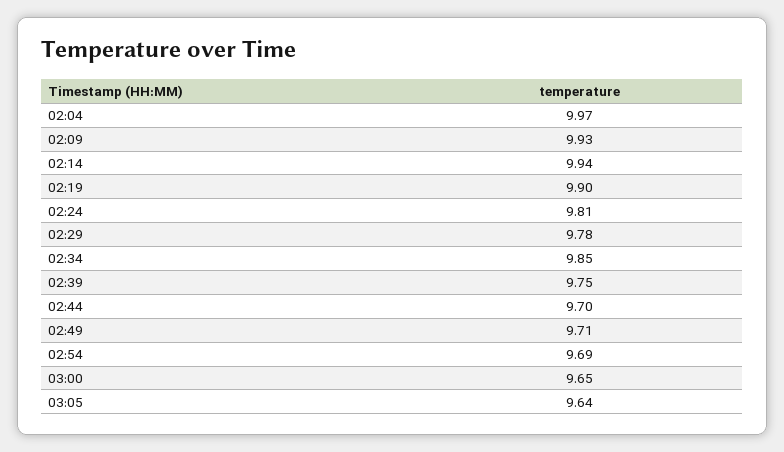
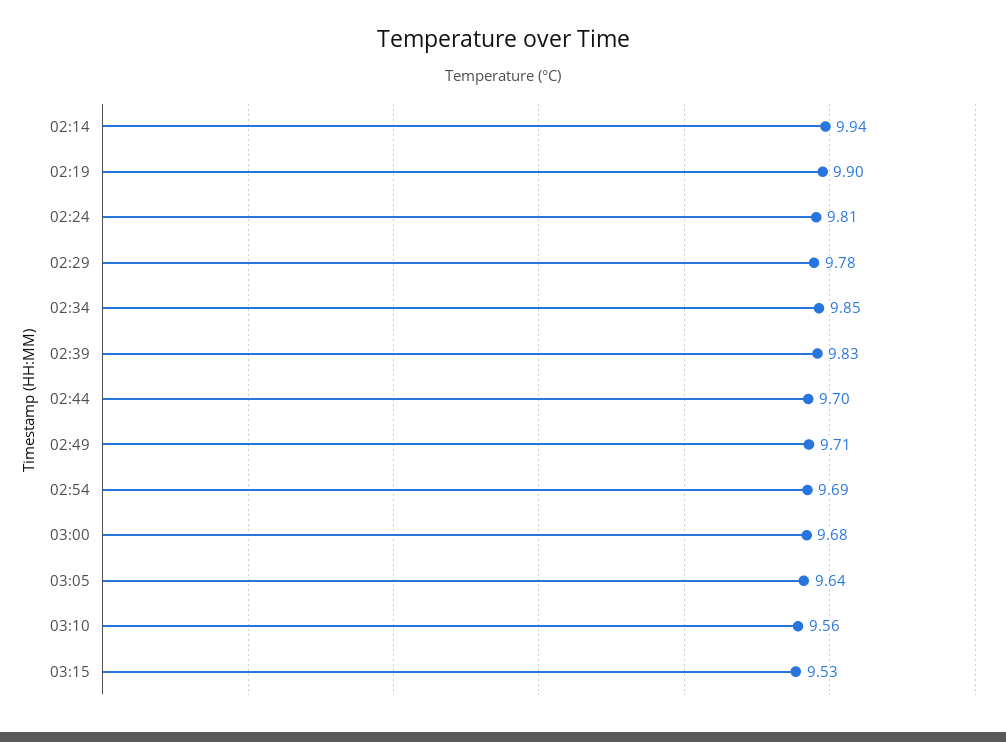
02:04: 9.97 -> none
02:09: 9.93 -> none
02:39: 9.75 -> 9.83
03:00: 9.65 -> 9.68
03:10: none -> 9.56
03:15: none -> 9.53

